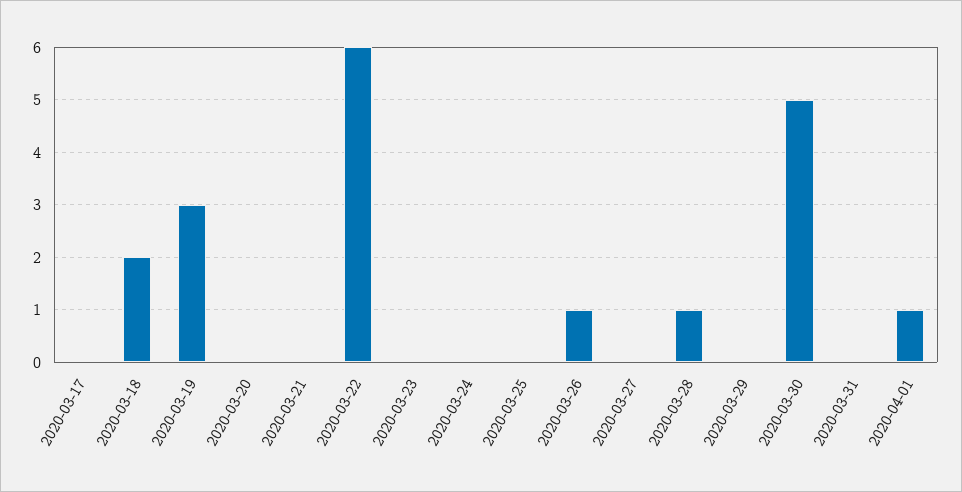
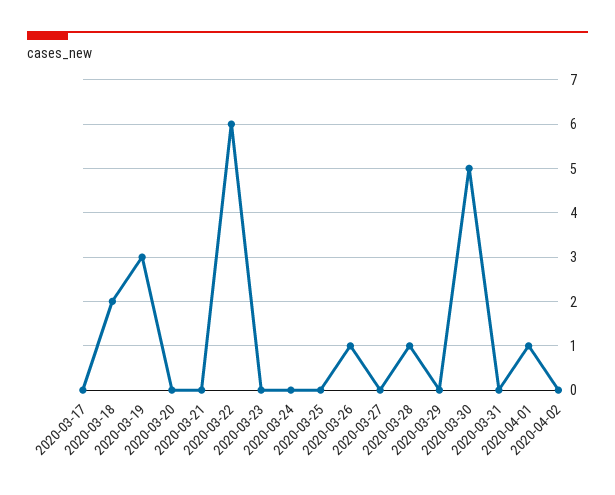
2020-04-02: none -> 0

